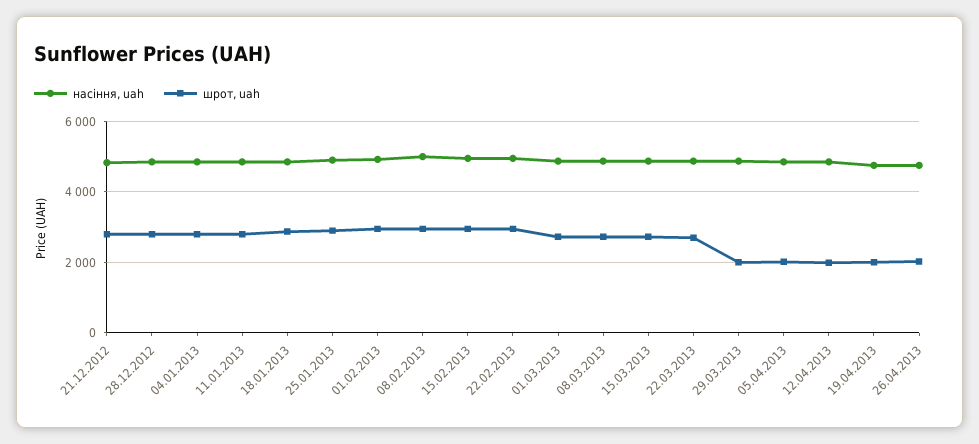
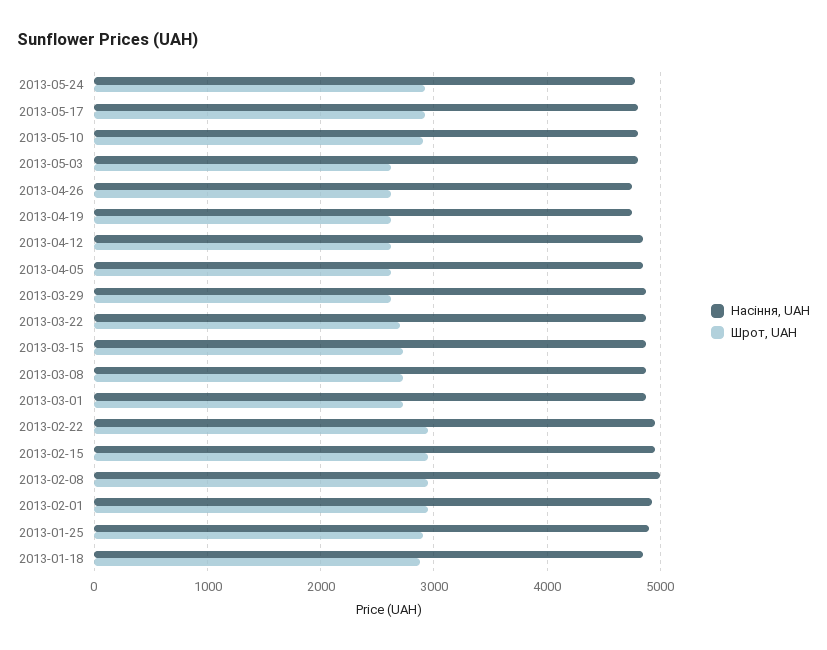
насіння, uah, 21.12.2012: 4800 -> none
шрот, uah, 21.12.2012: 2800 -> none
насіння, uah, 28.12.2012: 4800 -> none
шрот, uah, 28.12.2012: 2800 -> none
насіння, uah, 04.01.2013: 4800 -> none
шрот, uah, 04.01.2013: 2800 -> none
насіння, uah, 11.01.2013: 4800 -> none
шрот, uah, 11.01.2013: 2800 -> none
шрот, uah, 29.03.2013: 2000 -> 2600
шрот, uah, 05.04.2013: 2000 -> 2600
шрот, uah, 12.04.2013: 2000 -> 2600
шрот, uah, 19.04.2013: 2000 -> 2600
шрот, uah, 26.04.2013: 2000 -> 2600
насіння, uah, 2013-05-24: none -> 4800
шрот, uah, 2013-05-24: none -> 2900
насіння, uah, 2013-05-17: none -> 4800
шрот, uah, 2013-05-17: none -> 2900
насіння, uah, 2013-05-10: none -> 4800
шрот, uah, 2013-05-10: none -> 2900
насіння, uah, 2013-05-03: none -> 4800
шрот, uah, 2013-05-03: none -> 2600

